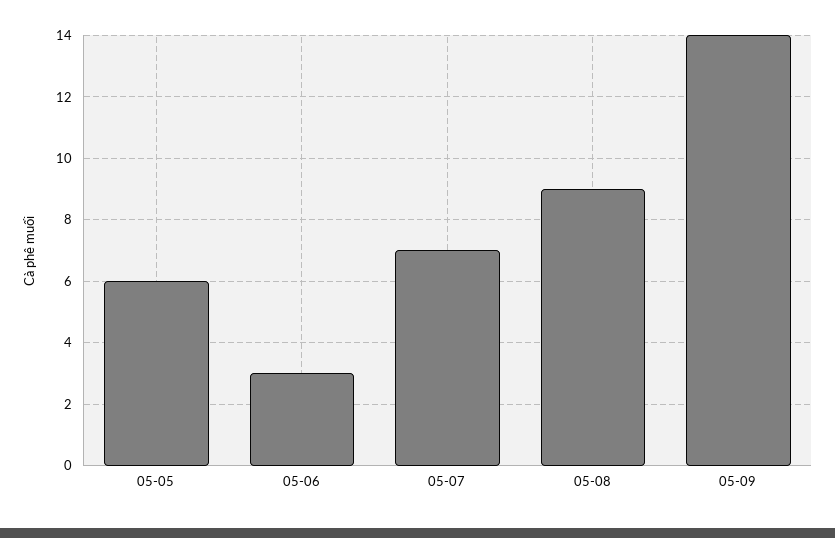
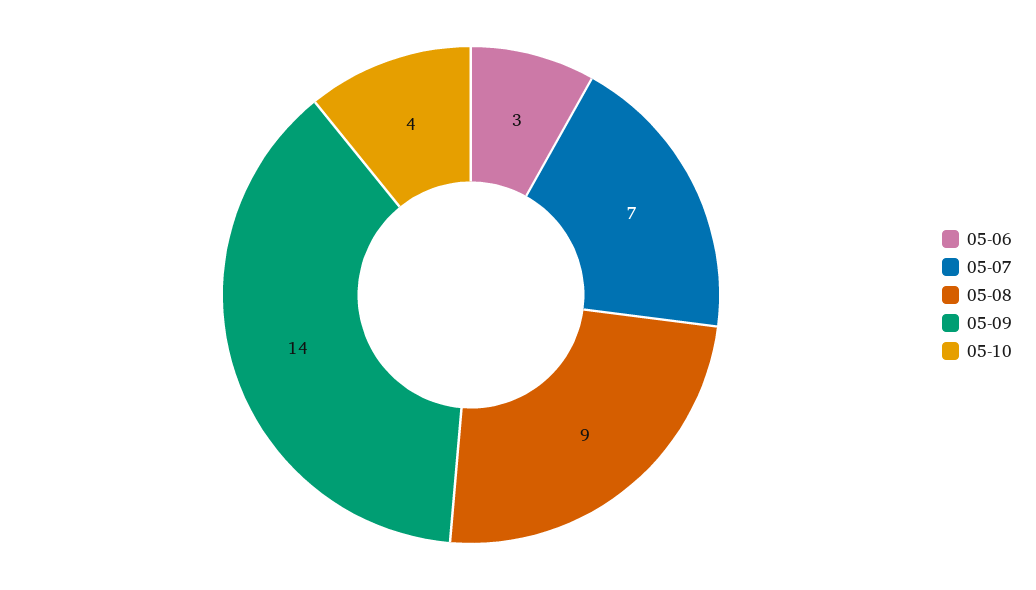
05-05: 6 -> none
05-10: none -> 4

